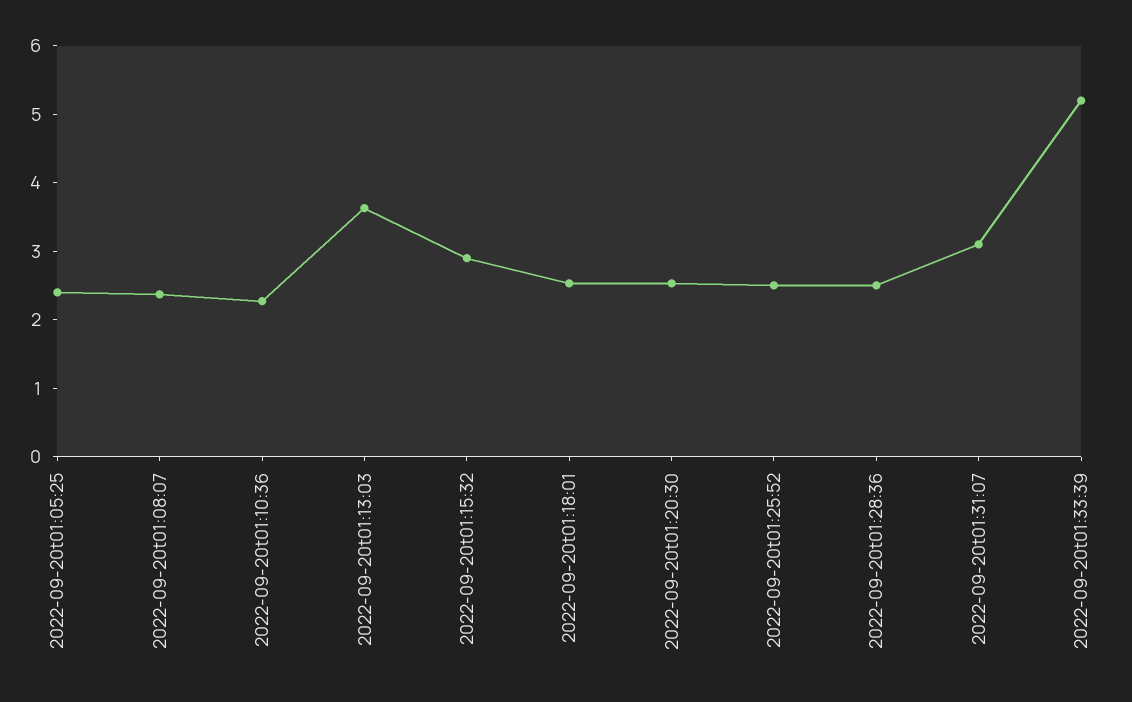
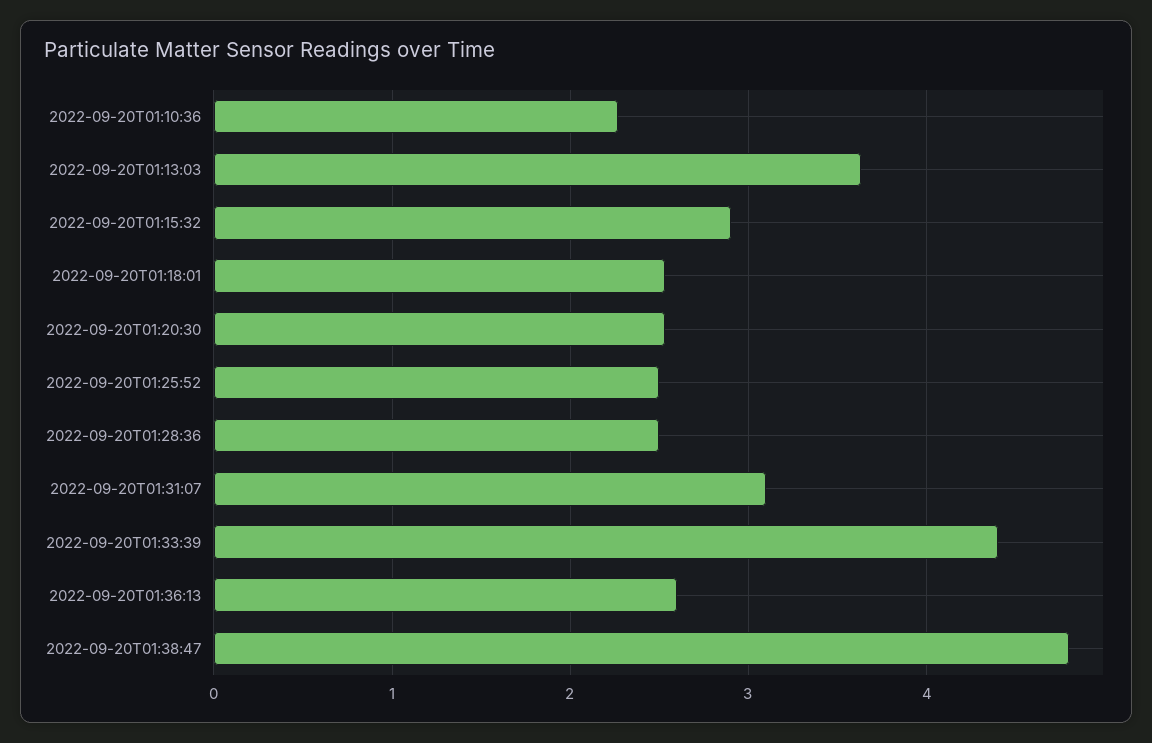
2022-09-20t01:05:25: 2.4 -> none
2022-09-20t01:08:07: 2.4 -> none
2022-09-20t01:33:39: 5.2 -> 4.4
2022-09-20T01:36:13: none -> 2.6
2022-09-20T01:38:47: none -> 4.8

